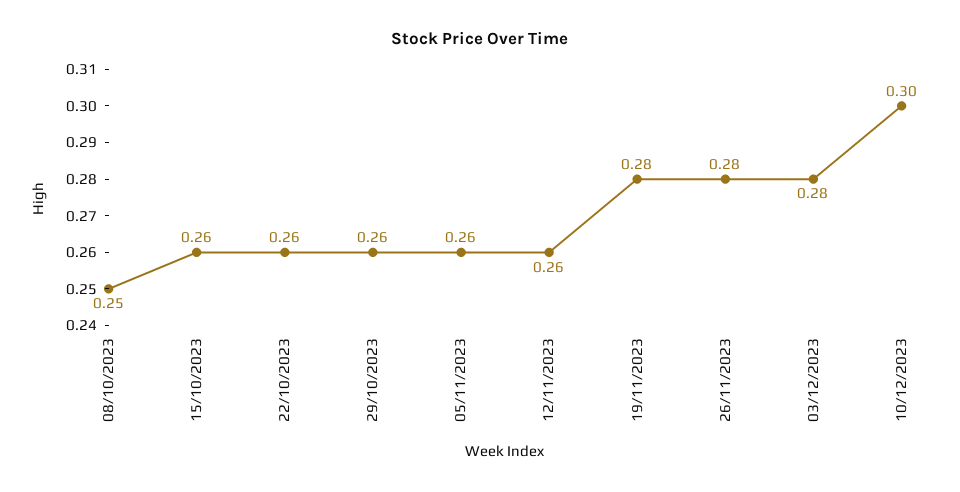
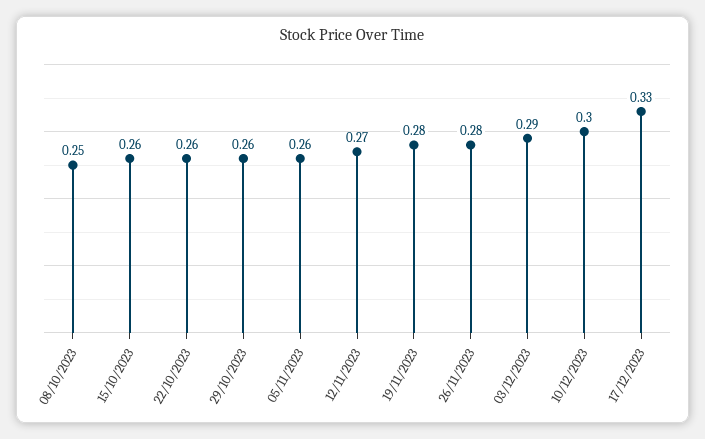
12/11/2023: 0.26 -> 0.27
03/12/2023: 0.28 -> 0.29
17/12/2023: none -> 0.33

